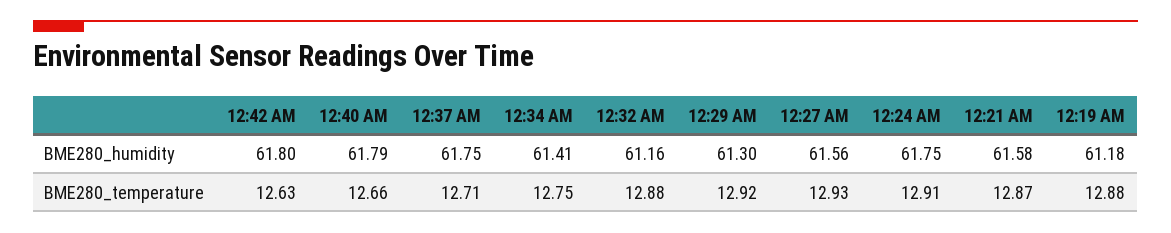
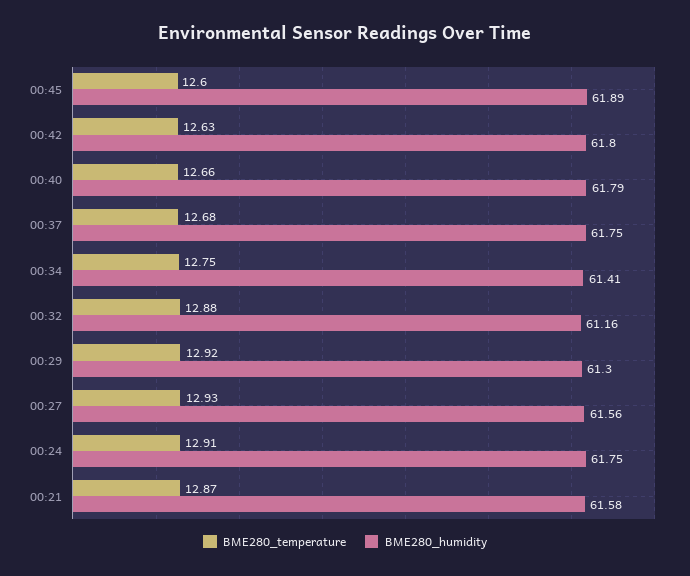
BME280_humidity, 12:19 AM: 61.18 -> none
BME280_temperature, 12:37 AM: 12.71 -> 12.68
BME280_temperature, 12:19 AM: 12.88 -> none
BME280_temperature, 00:45: none -> 12.6
BME280_humidity, 00:45: none -> 61.89

